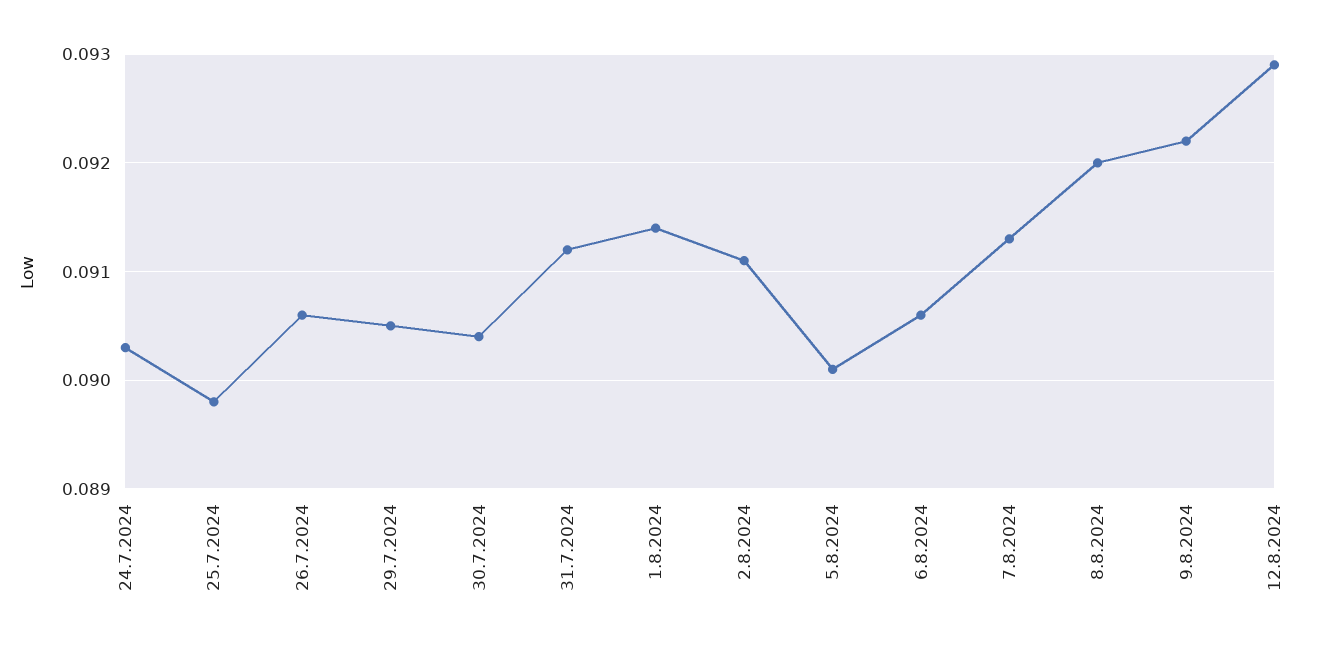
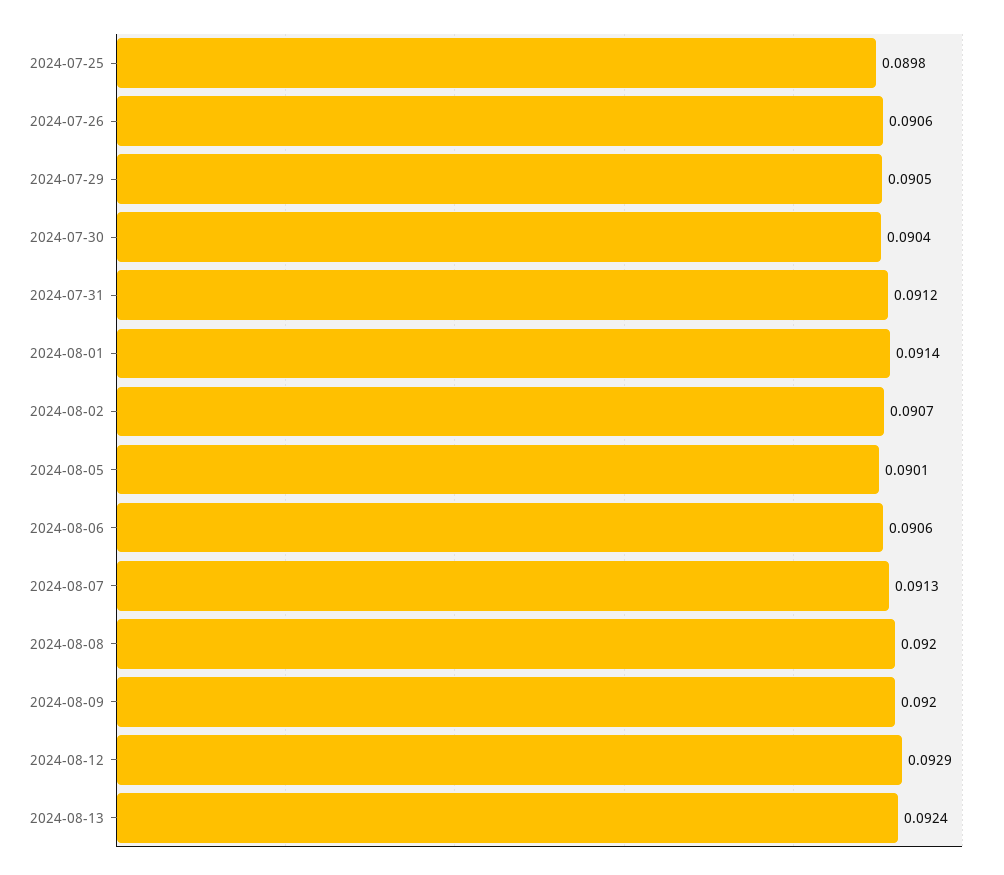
24.7.2024: 0.0903 -> none
2.8.2024: 0.0911 -> 0.0907
9.8.2024: 0.0922 -> 0.092
2024-08-13: none -> 0.0924

